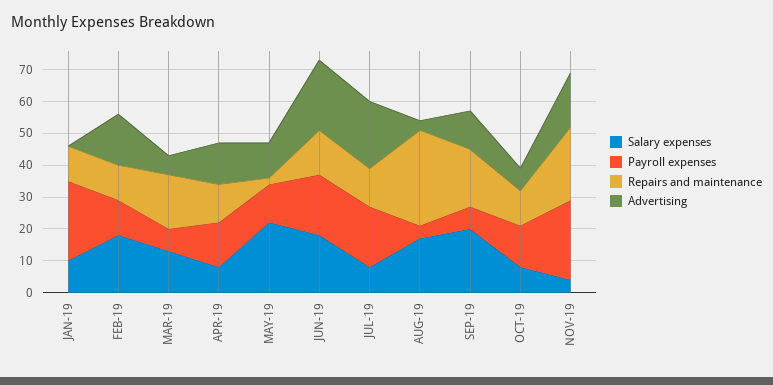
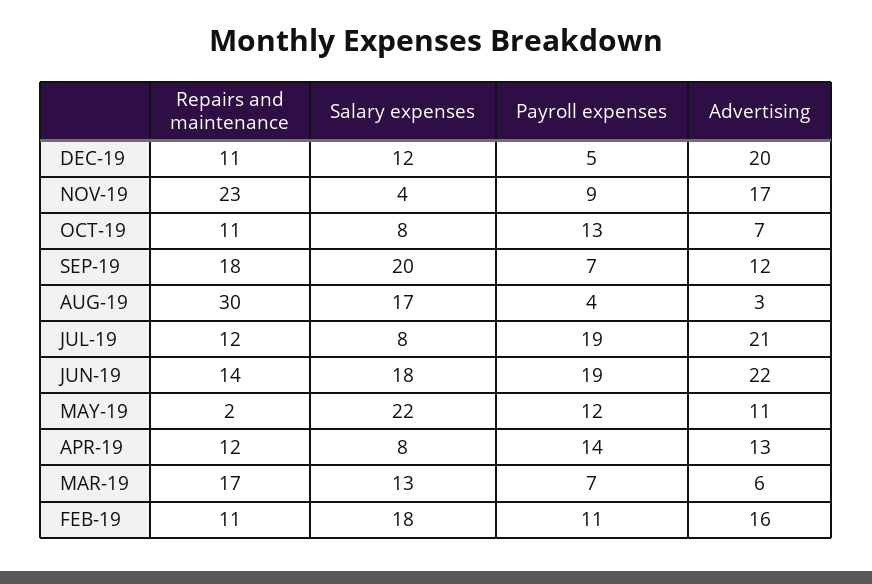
Salary expenses, JAN-19: 10 -> none
Payroll expenses, JAN-19: 25 -> none
Repairs and maintenance, JAN-19: 10 -> none
Advertising, JAN-19: 0 -> none
Payroll expenses, NOV-19: 25 -> 9
Repairs and maintenance, DEC-19: none -> 11
Salary expenses, DEC-19: none -> 12
Payroll expenses, DEC-19: none -> 5
Advertising, DEC-19: none -> 20

